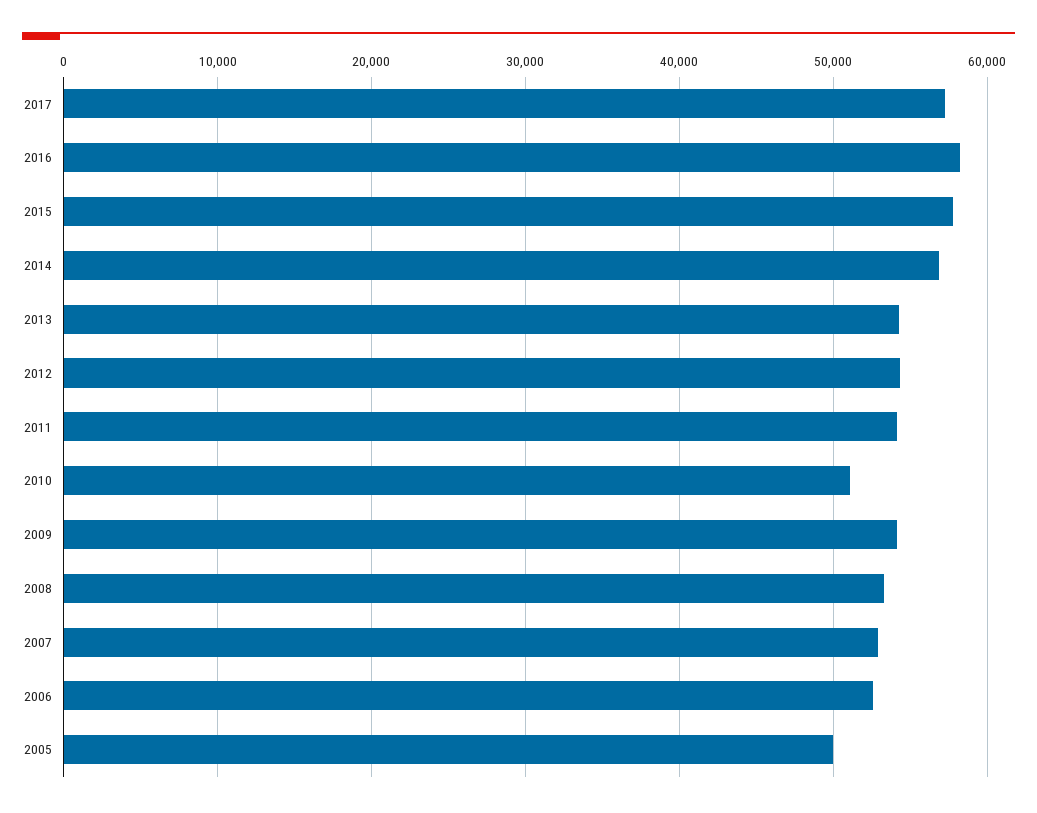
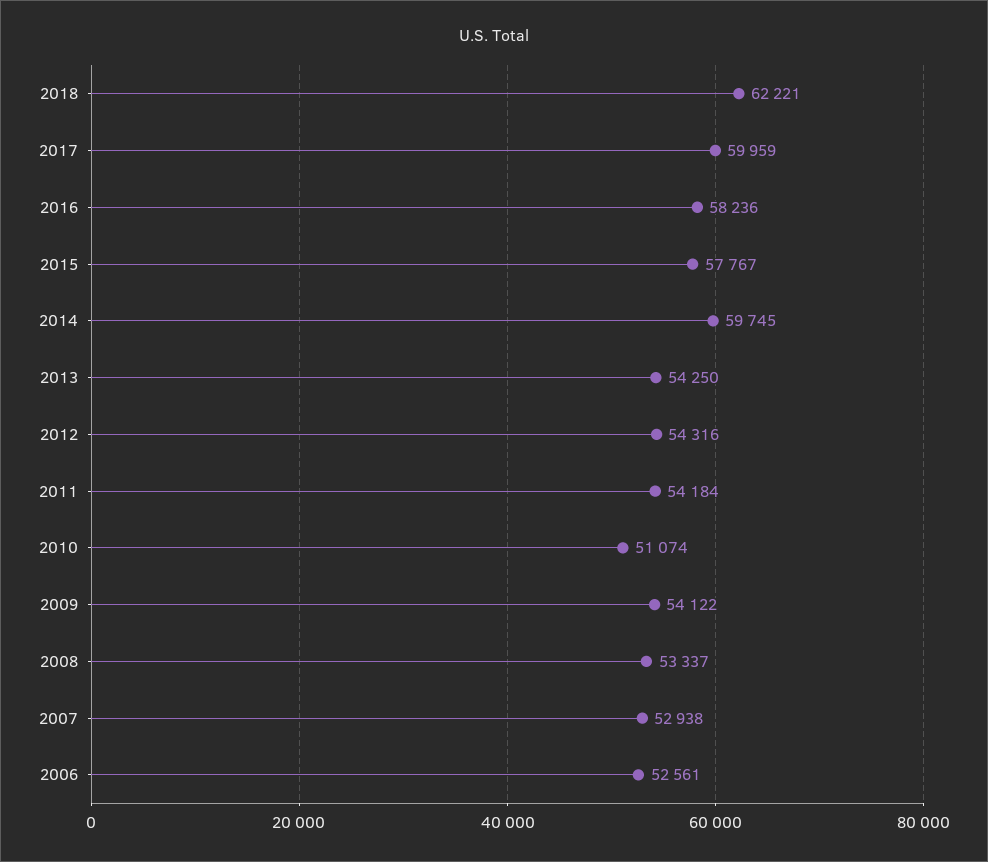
2017: 57000 -> 59959
2014: 57000 -> 59745
2005: 50000 -> none
2018: none -> 62221

